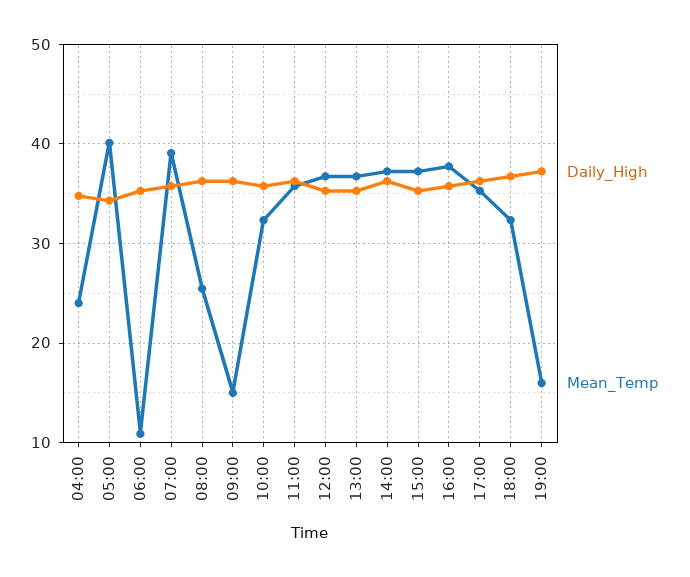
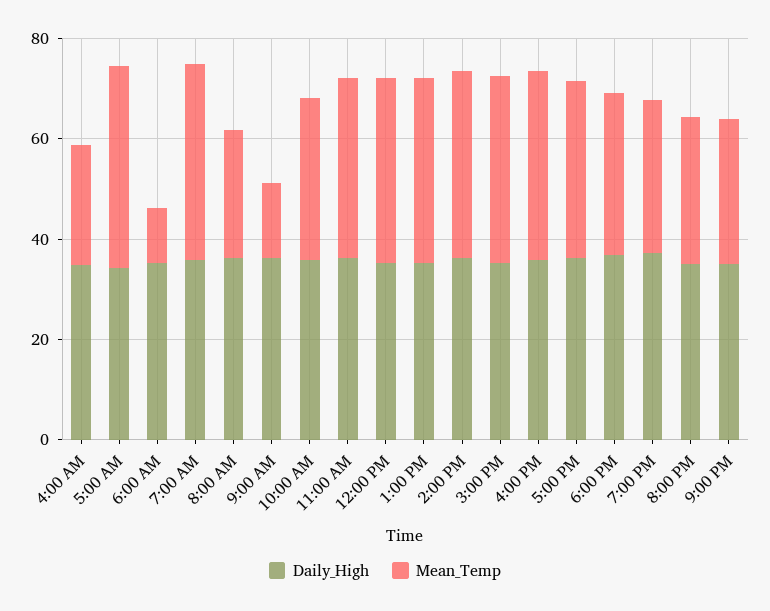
Mean_Temp, 19:00: 16 -> 30
Daily_High, 8:00 PM: none -> 35
Mean_Temp, 8:00 PM: none -> 30
Daily_High, 9:00 PM: none -> 35
Mean_Temp, 9:00 PM: none -> 30

